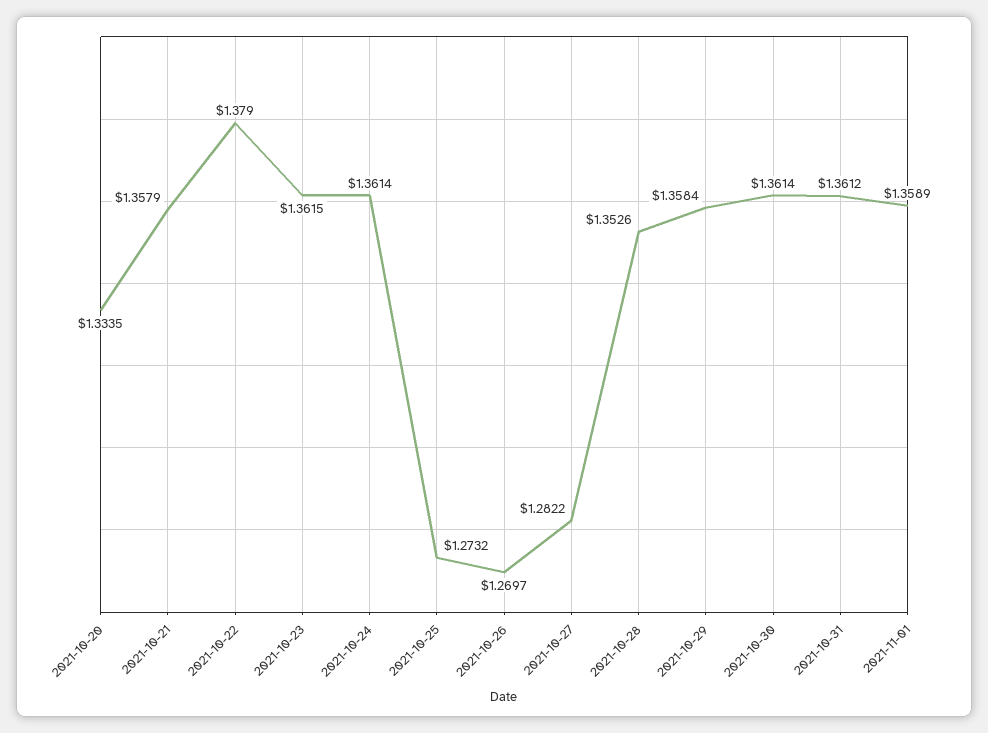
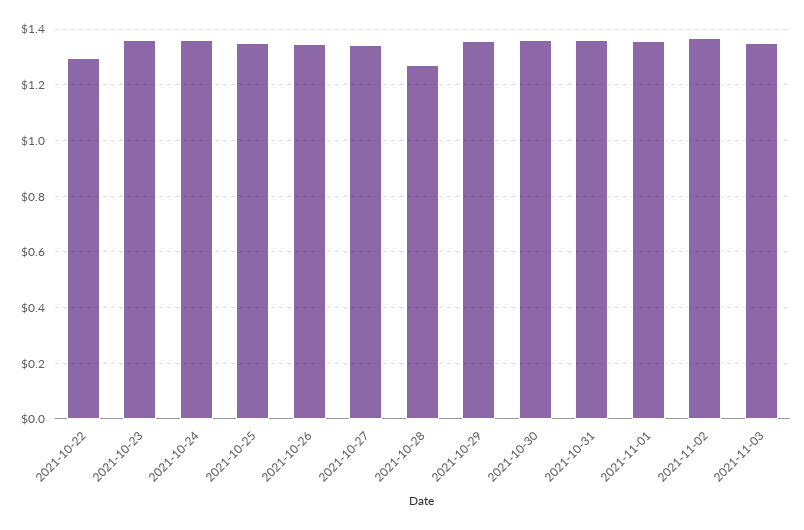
2021-10-20: 1.3335 -> none
2021-10-21: 1.3579 -> none
2021-10-22: 1.379 -> 1.3
2021-10-25: 1.2732 -> 1.35
2021-10-26: 1.2697 -> 1.35
2021-10-27: 1.2822 -> 1.35
2021-10-28: 1.3526 -> 1.275
2021-11-02: none -> 1.375
2021-11-03: none -> 1.35

